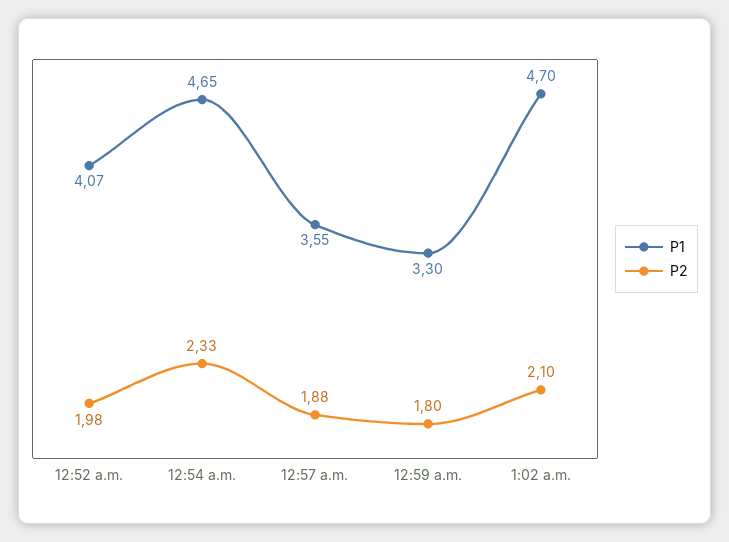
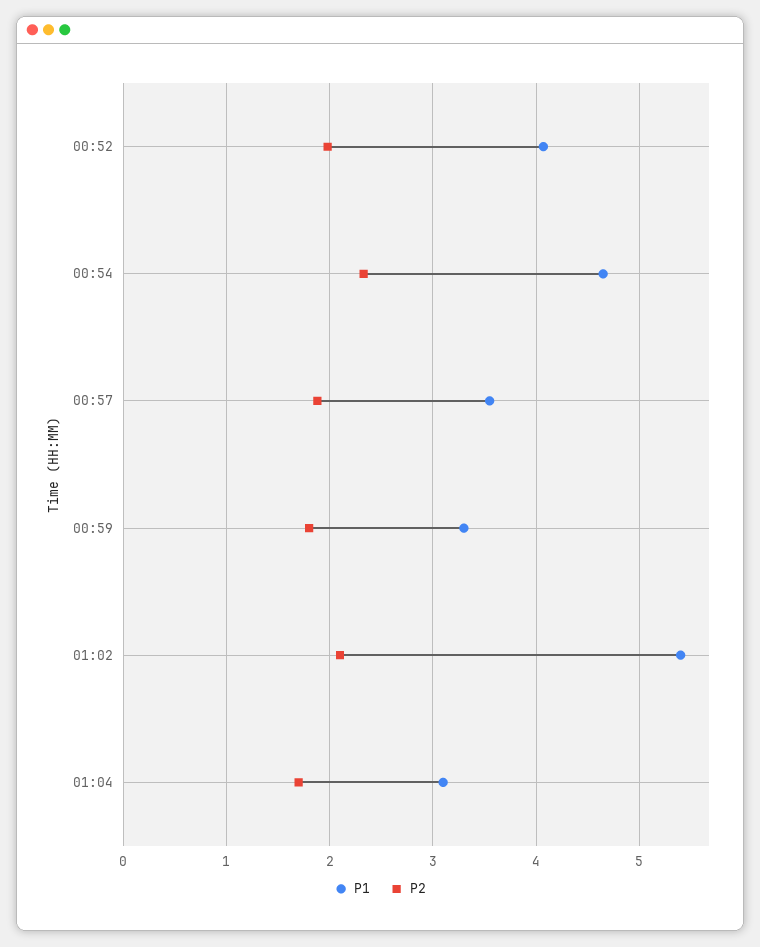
P1, 1:02 a.m.: 4.7 -> 5.4
P1, 01:04: none -> 3.1
P2, 01:04: none -> 1.7

